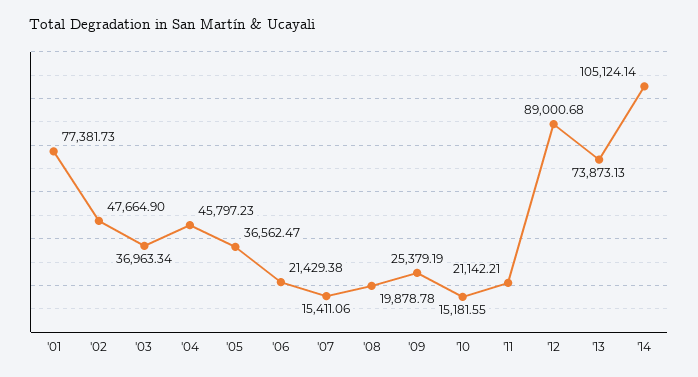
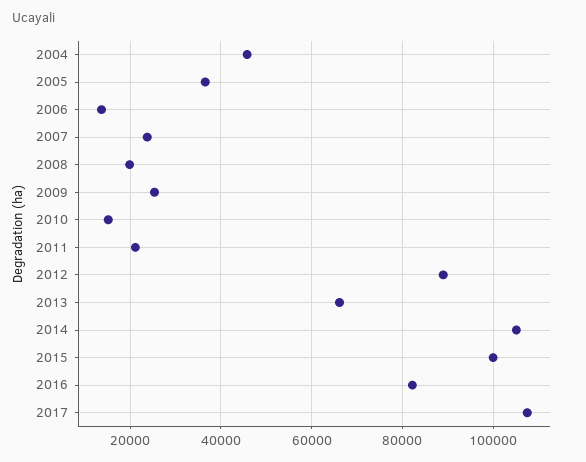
'01: 77381.73 -> none
'02: 47664.9 -> none
'03: 36963.34 -> none
'06: 21429.38 -> 14000
'07: 15411.06 -> 24000
'13: 73873.13 -> 66000
2015: none -> 100000
2016: none -> 82000
2017: none -> 108000

